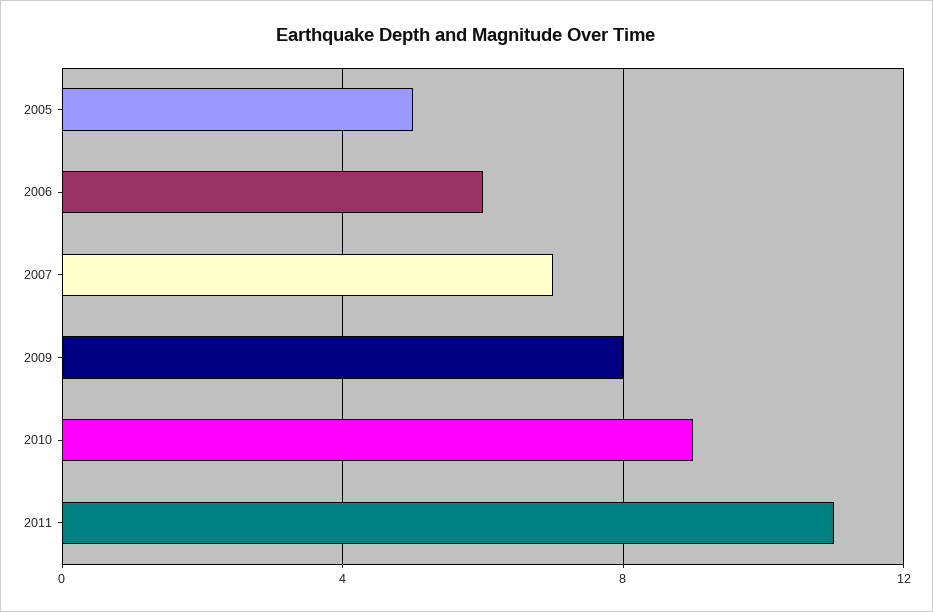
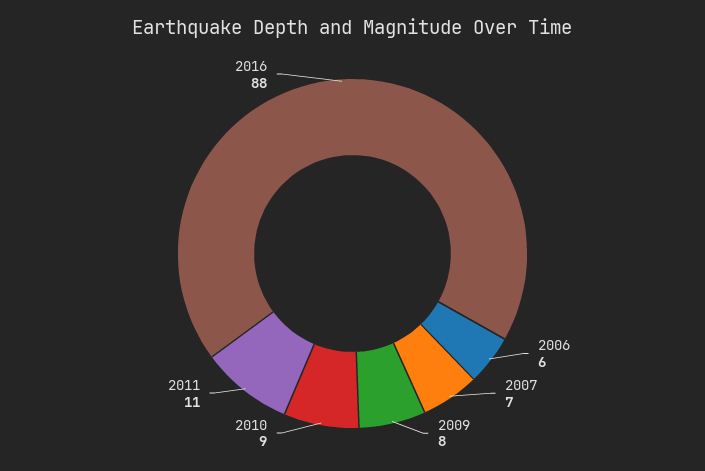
2005: 5 -> none
2016: none -> 88

